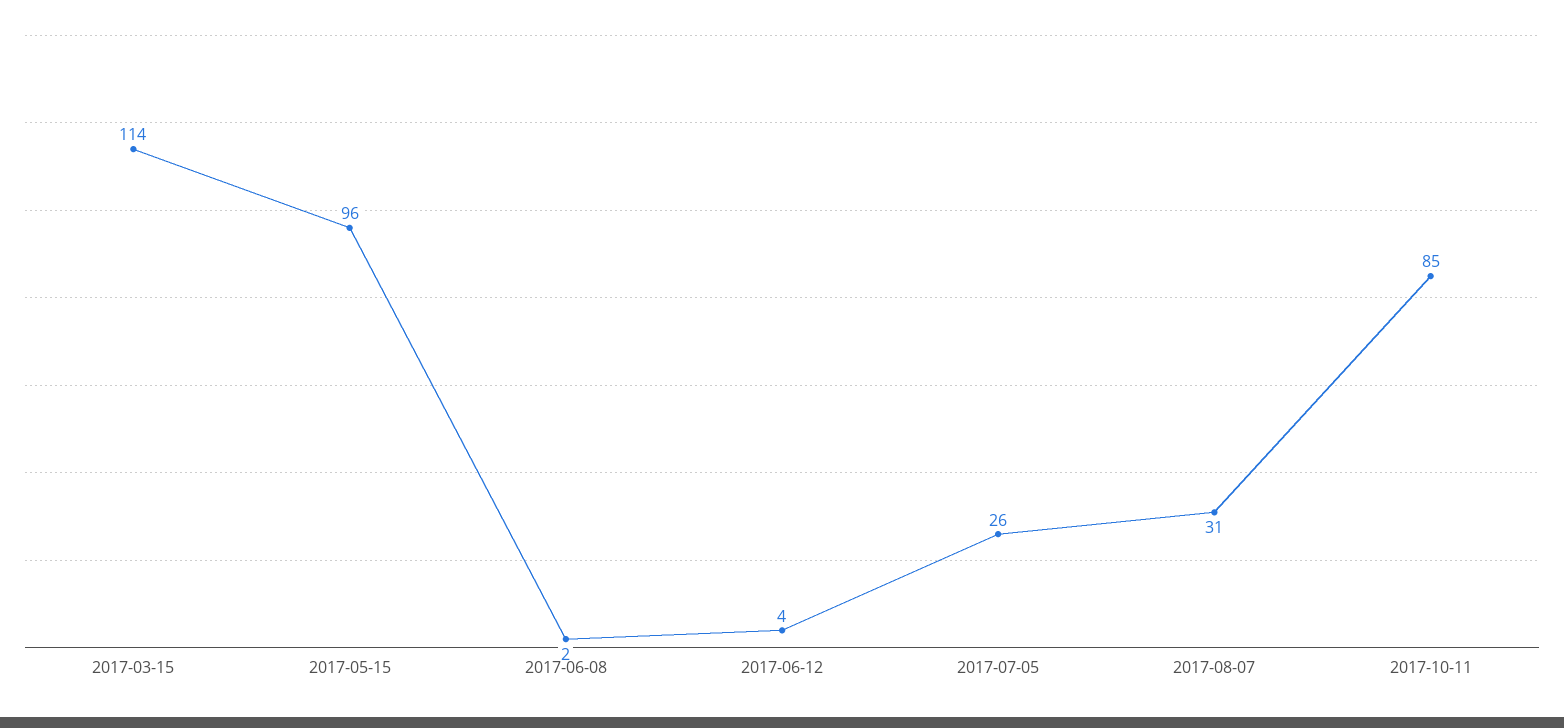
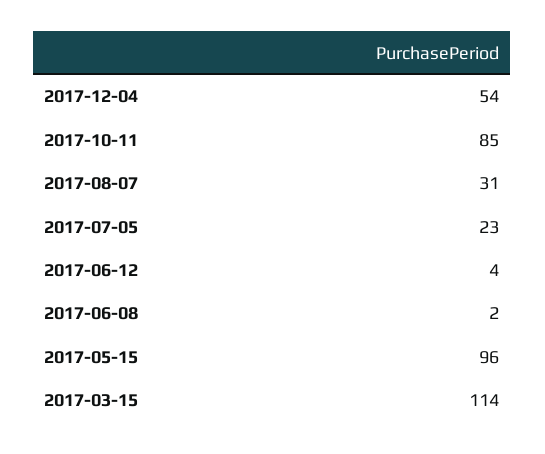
2017-07-05: 26 -> 23
2017-12-04: none -> 54

